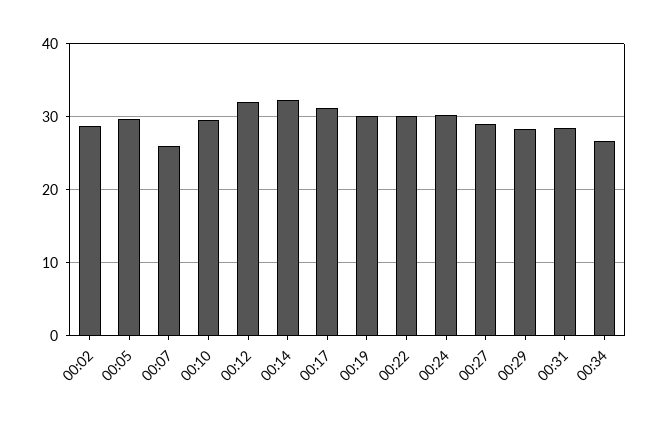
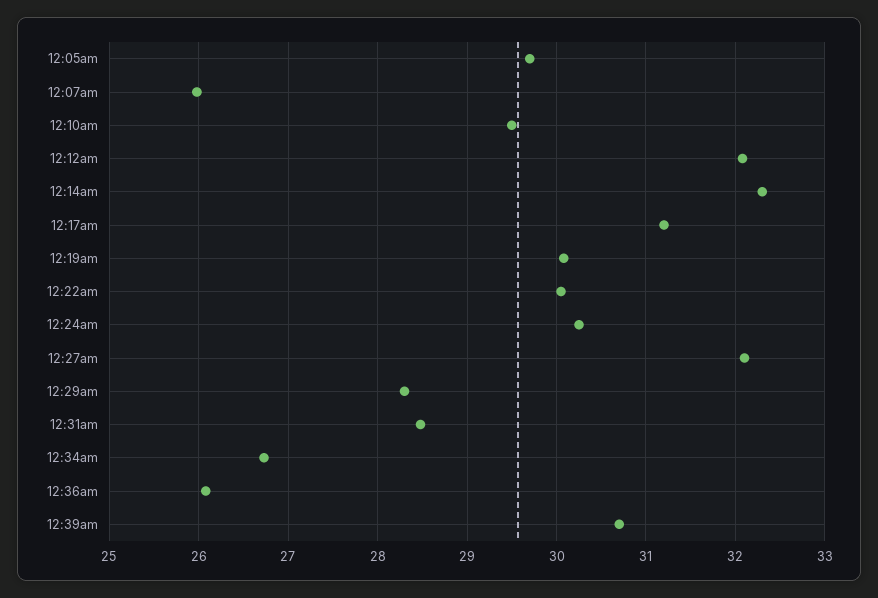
00:02: 29 -> none
00:27: 29 -> 32.1
12:36am: none -> 26.1
12:39am: none -> 30.7

